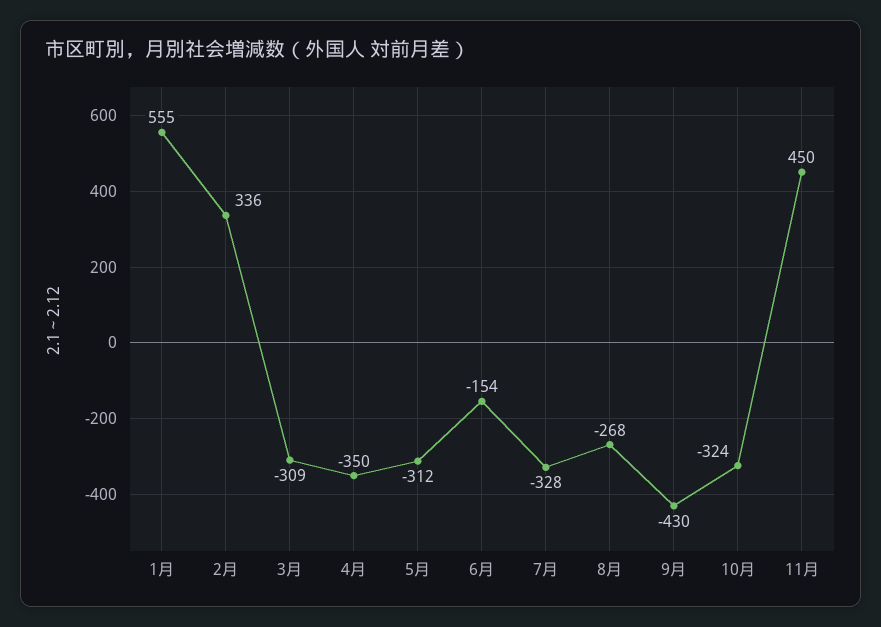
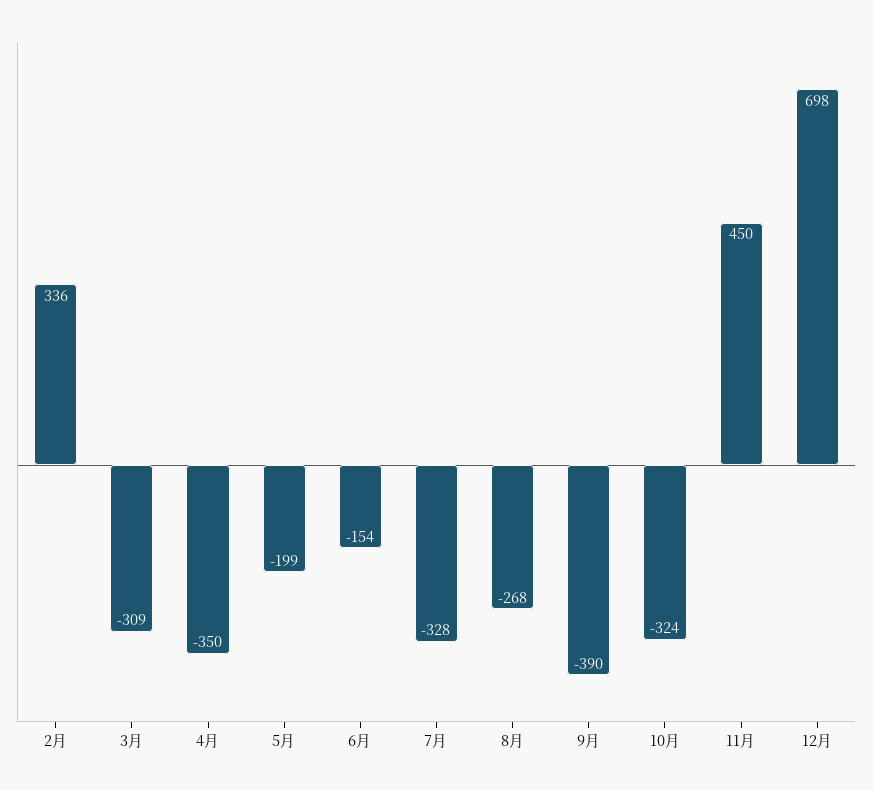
1月: 555 -> none
5月: -312 -> -199
9月: -430 -> -390
12月: none -> 698

